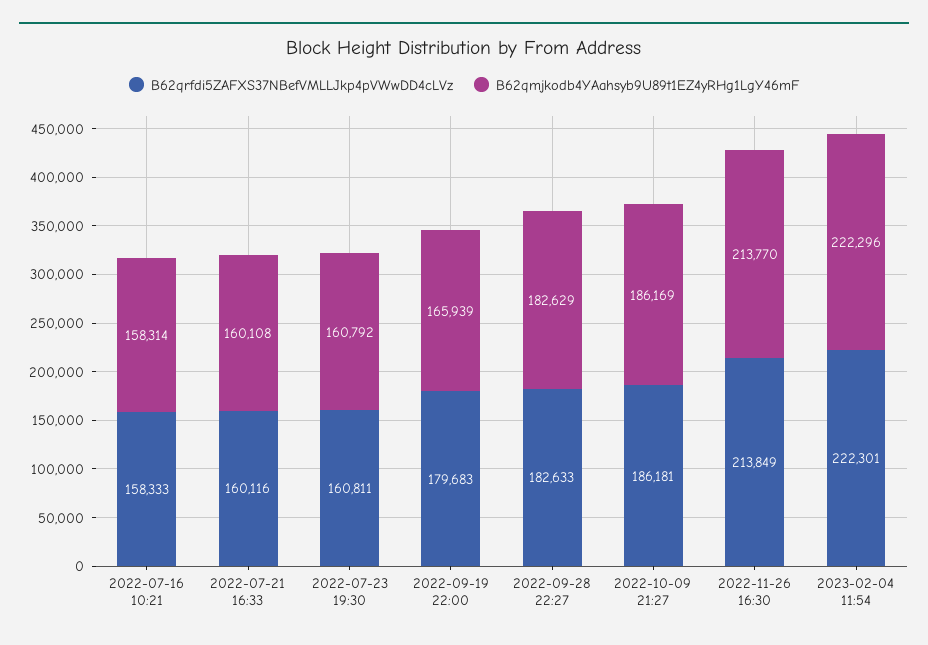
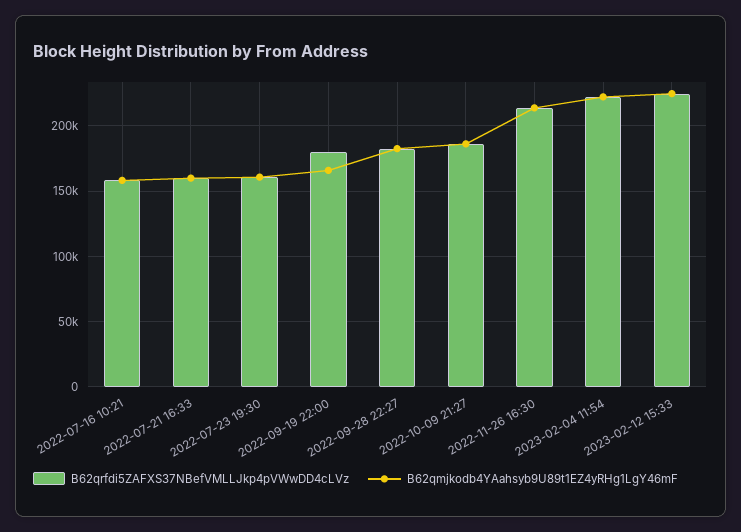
B62qrfdi5ZAFXS37NBefVMLLJkp4pVWwDD4cLVz, 2023-02-12 15:33: none -> 225000
B62qmjkodb4YAahsyb9U89t1EZ4yRHg1LgY46mF, 2023-02-12 15:33: none -> 225000

